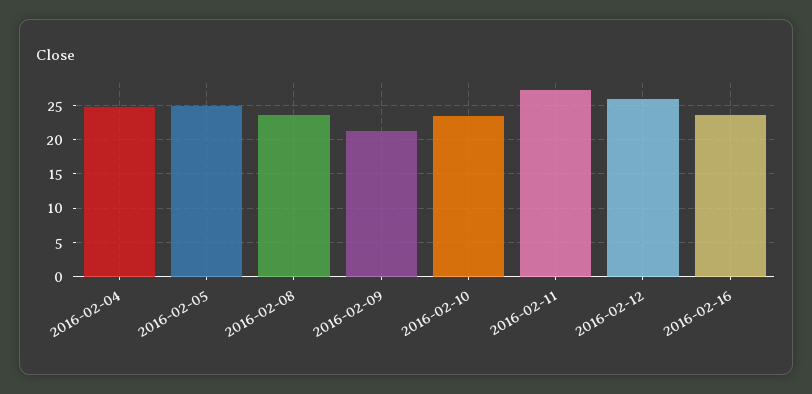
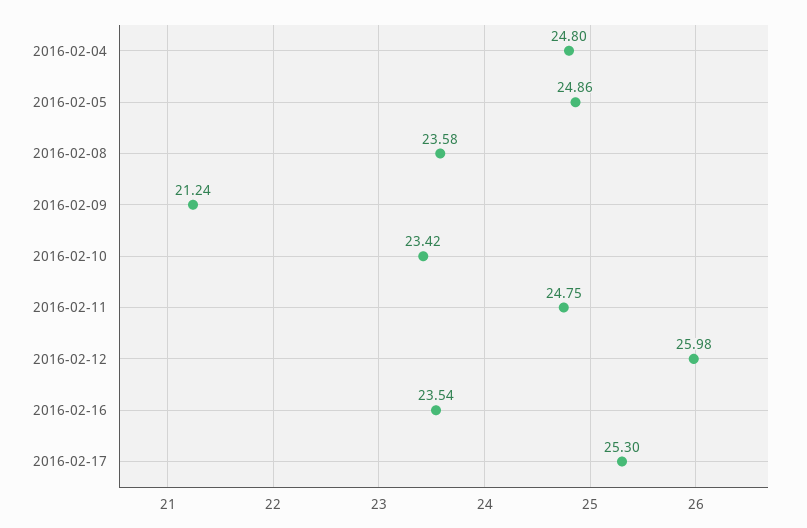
2016-02-11: 27 -> 24.75
2016-02-17: none -> 25.3

